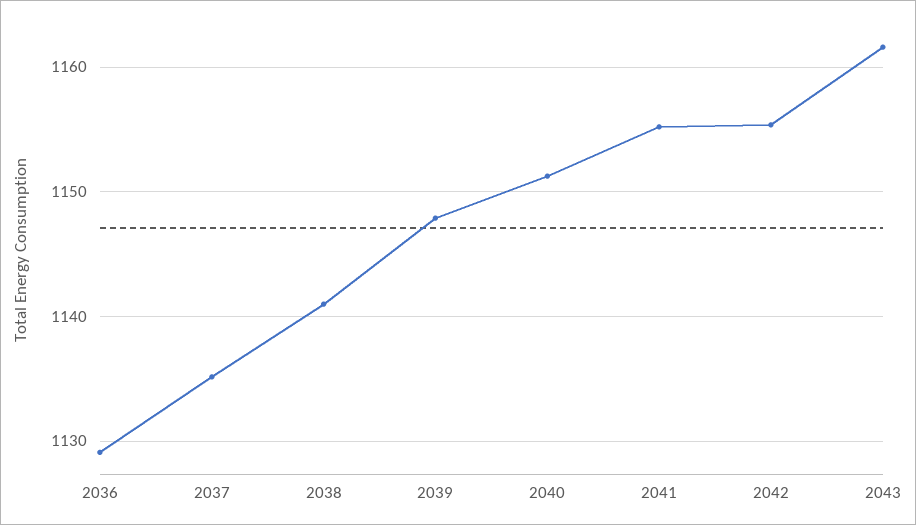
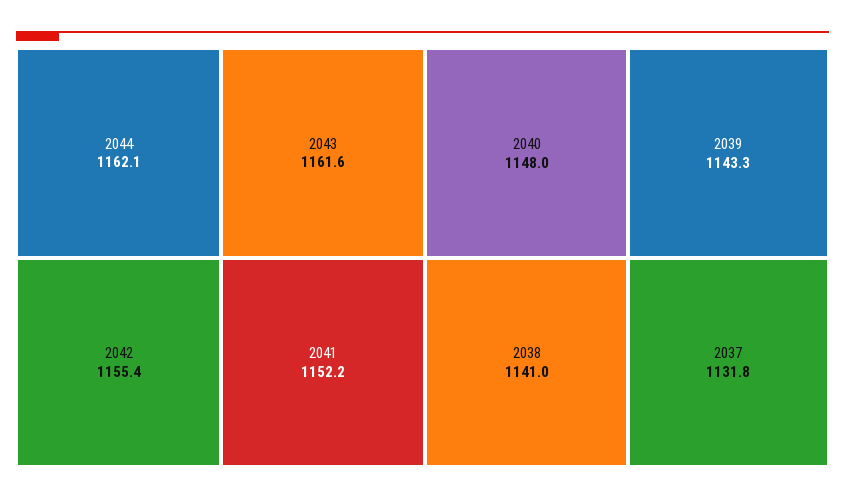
2036: 1129 -> none
2037: 1135 -> 1131.8
2039: 1148 -> 1143.3
2040: 1151 -> 1148
2041: 1155 -> 1152.2
2044: none -> 1162.1

